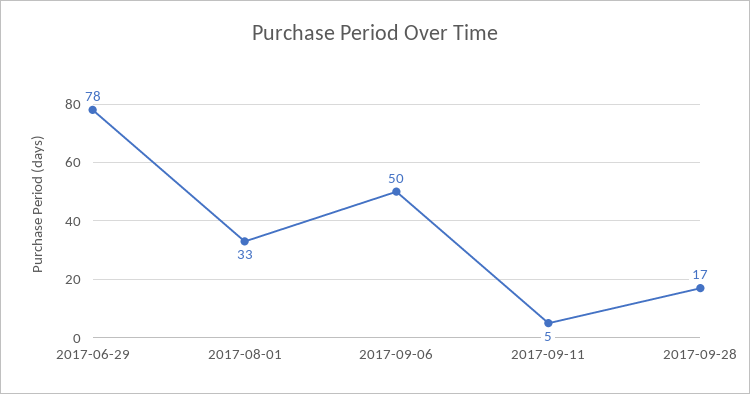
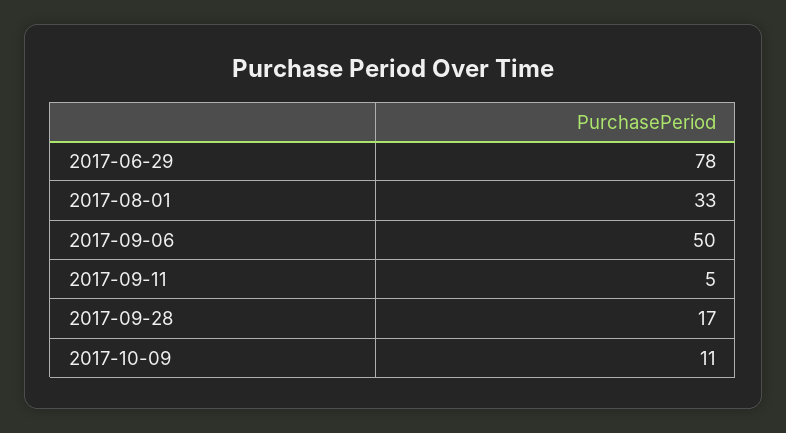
2017-10-09: none -> 11

